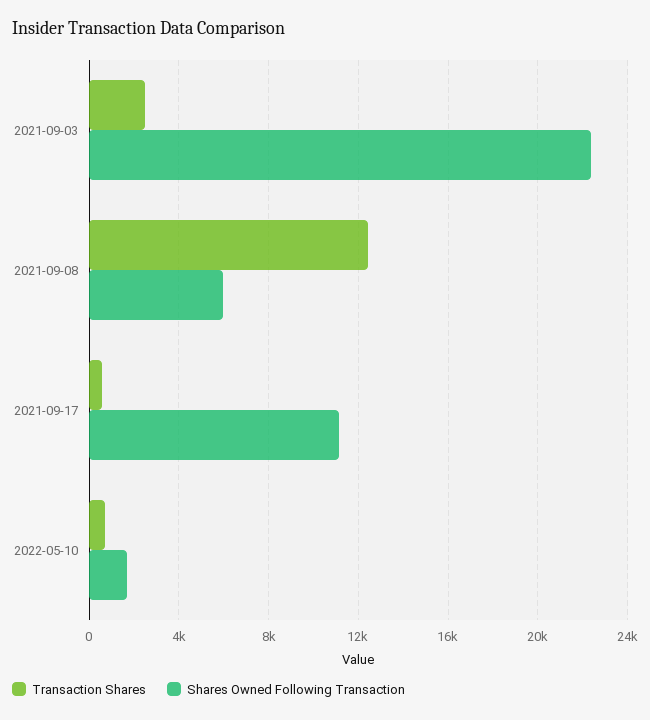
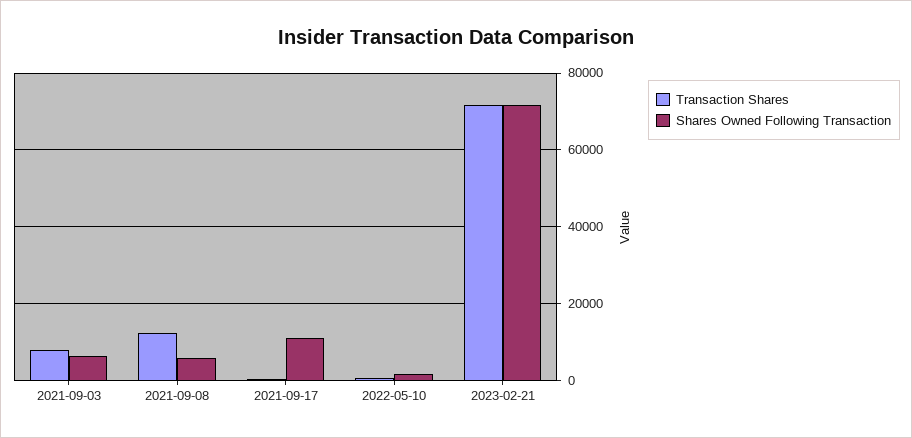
Transaction Shares, 2021-09-03: 2500 -> 8000
Shares Owned Following Transaction, 2021-09-03: 22500 -> 6000
Transaction Shares, 2023-02-21: none -> 72000
Shares Owned Following Transaction, 2023-02-21: none -> 72000

